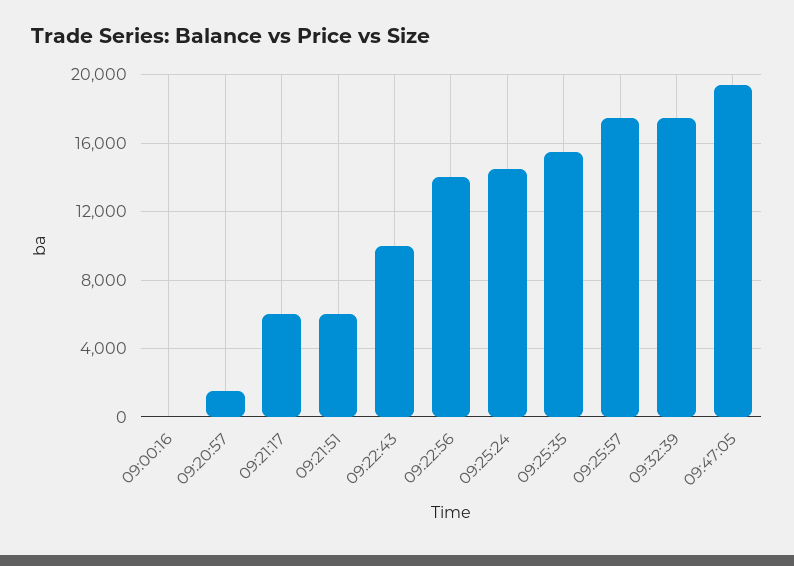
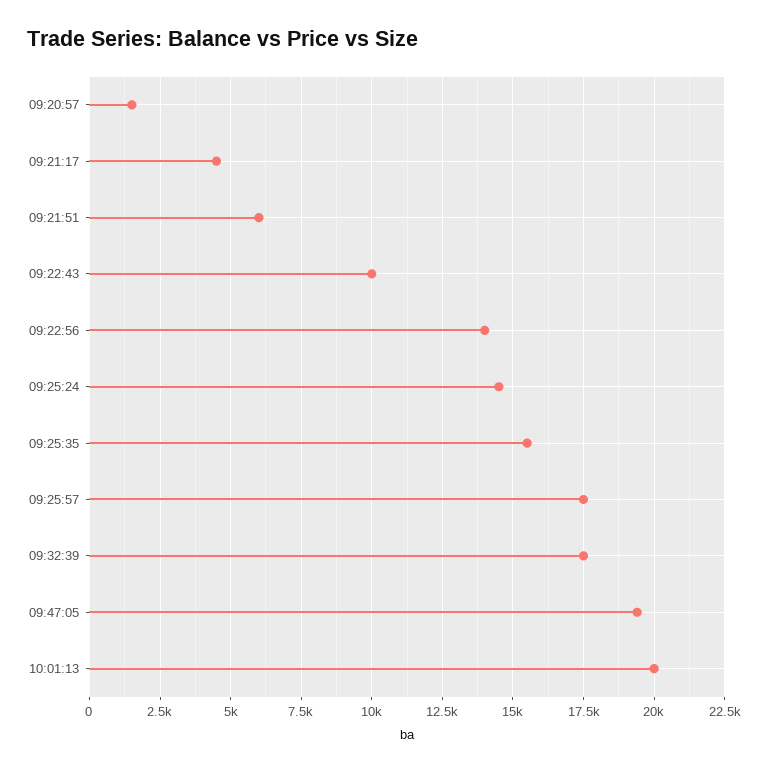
09:00:16: 0 -> none
09:21:17: 6000 -> 4500
10:01:13: none -> 20000

